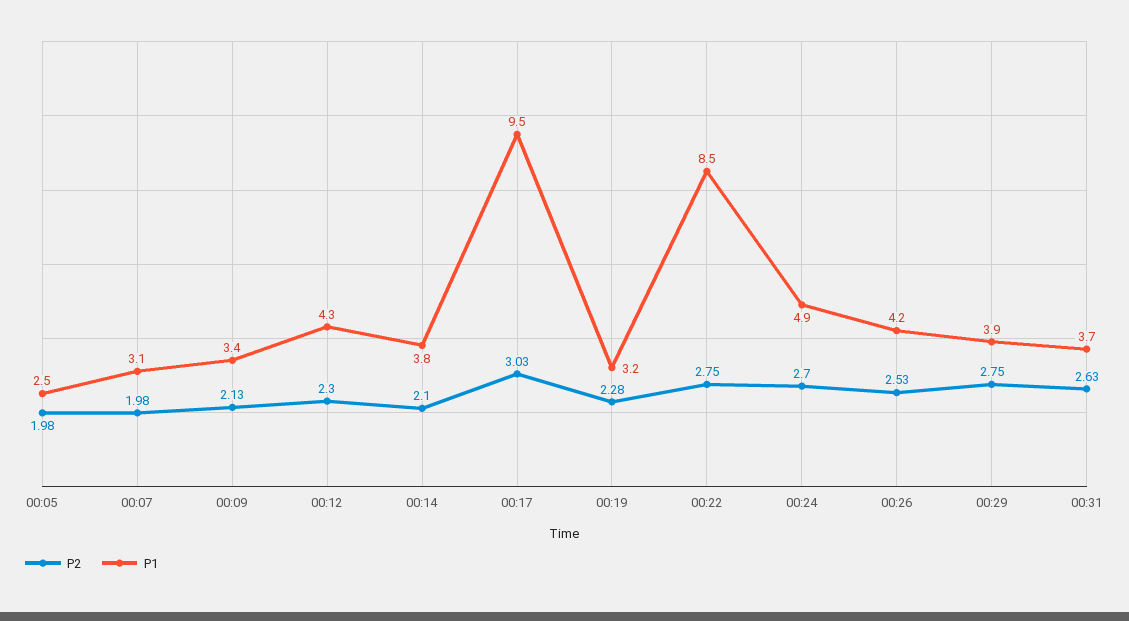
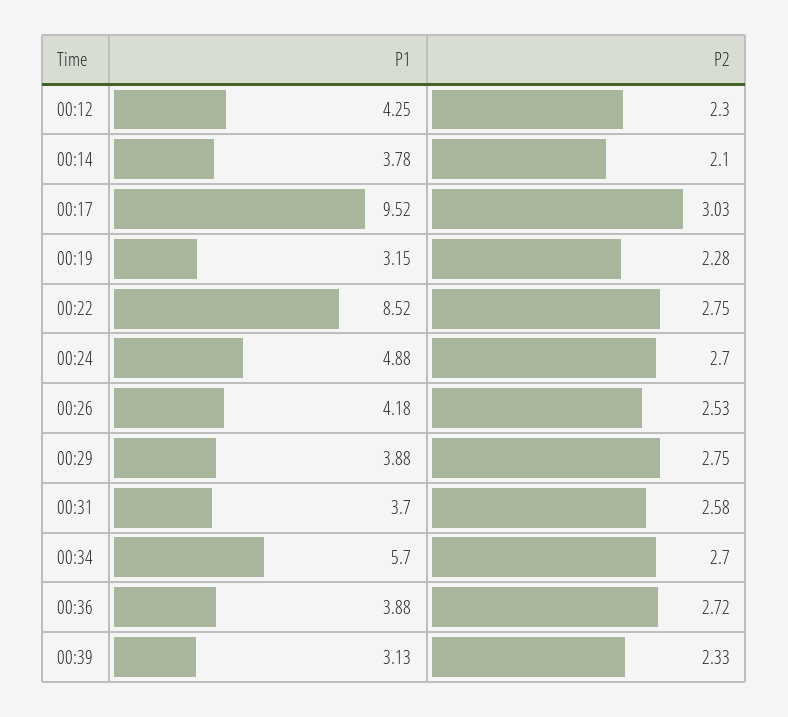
P2, 00:05: 1.98 -> none
P1, 00:05: 2.5 -> none
P2, 00:07: 1.98 -> none
P1, 00:07: 3.1 -> none
P2, 00:09: 2.13 -> none
P1, 00:09: 3.4 -> none
P2, 00:31: 2.63 -> 2.58
P1, 00:34: none -> 5.7
P2, 00:34: none -> 2.7
P1, 00:36: none -> 3.88
P2, 00:36: none -> 2.72
P1, 00:39: none -> 3.13
P2, 00:39: none -> 2.33

